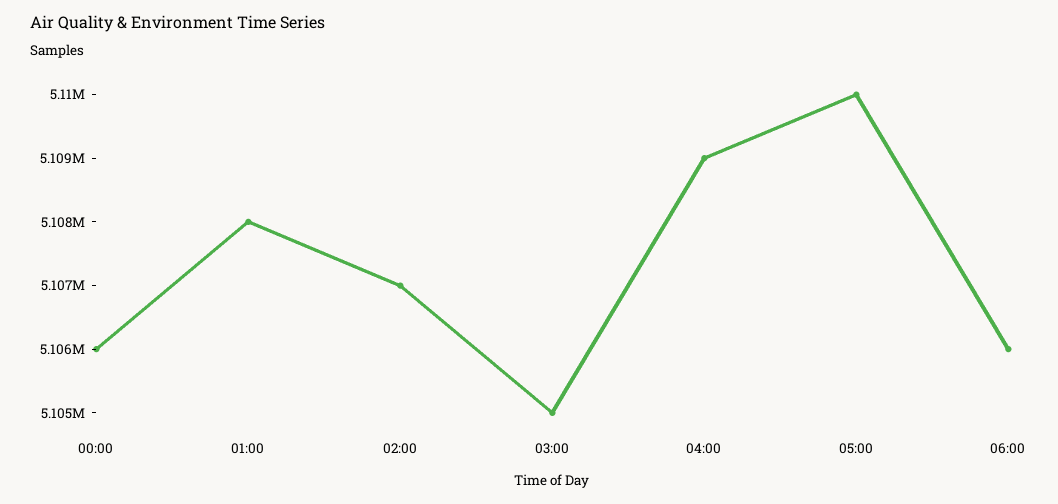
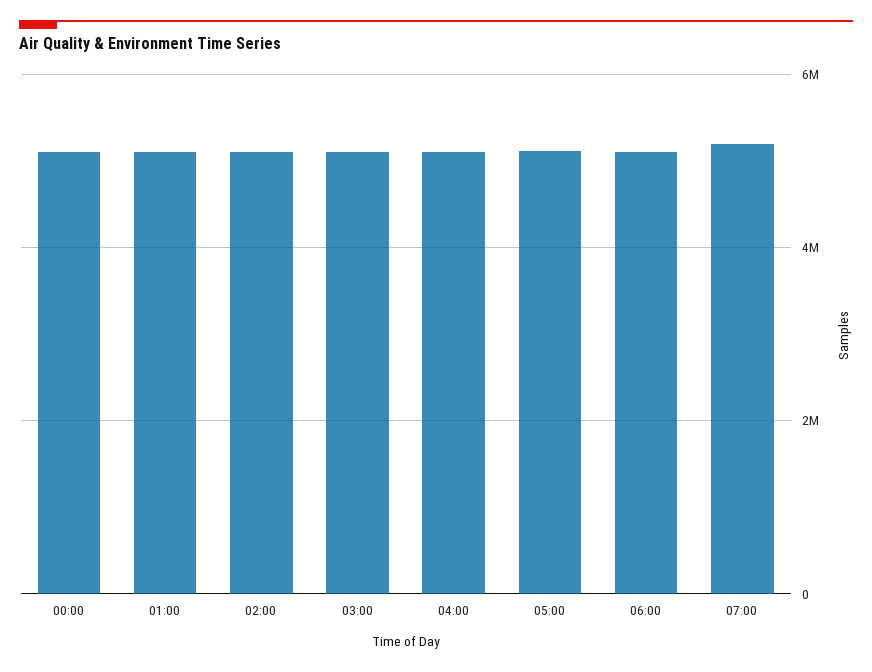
07:00: none -> 5200000

